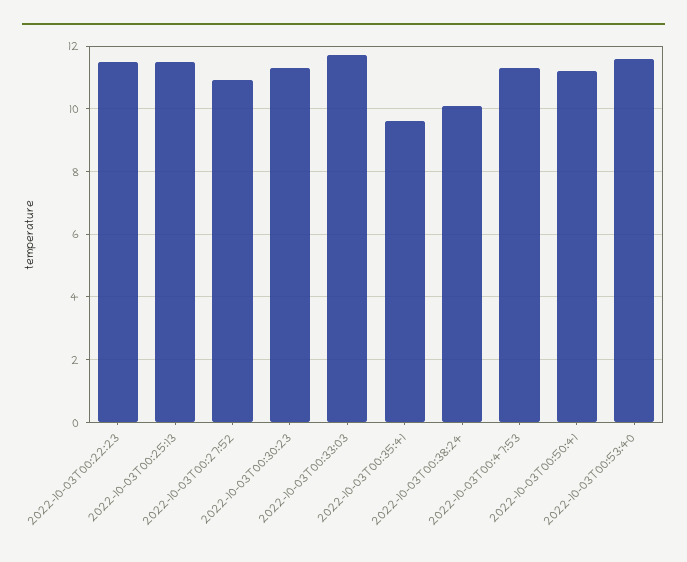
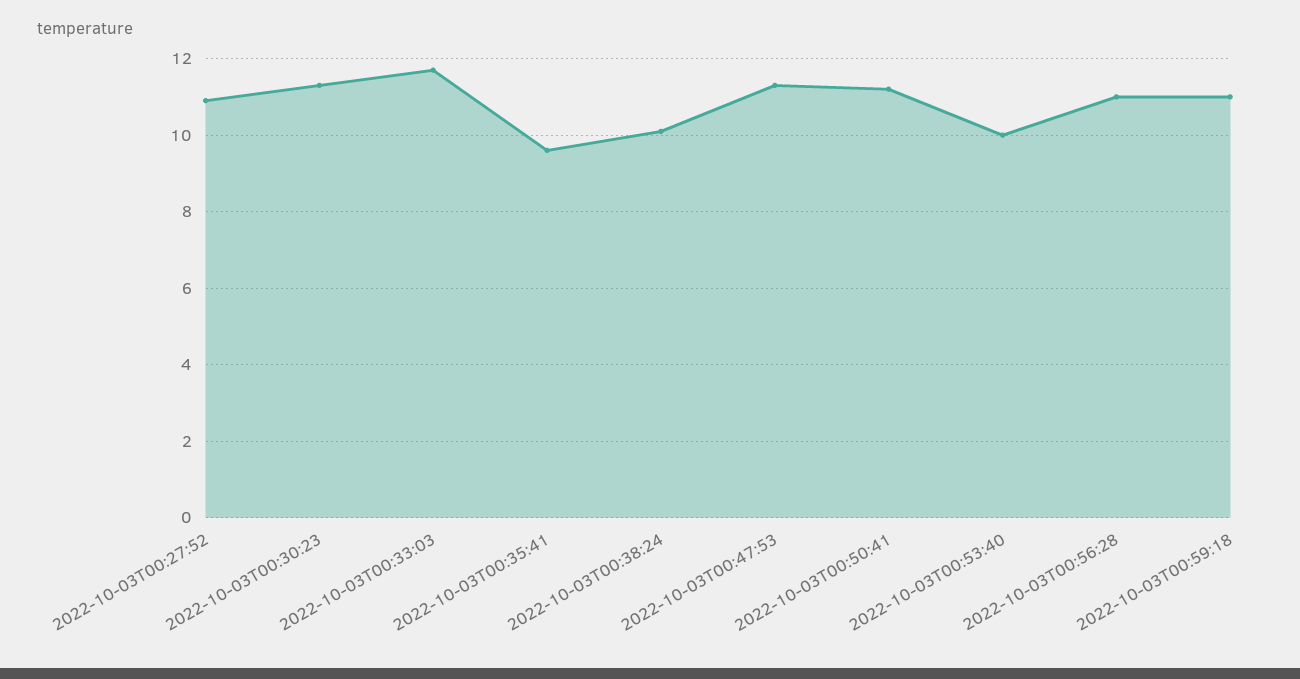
2022-10-03T00:22:23: 11.5 -> none
2022-10-03T00:25:13: 11.5 -> none
2022-10-03T00:53:40: 11.5 -> 10
2022-10-03T00:56:28: none -> 11
2022-10-03T00:59:18: none -> 11

